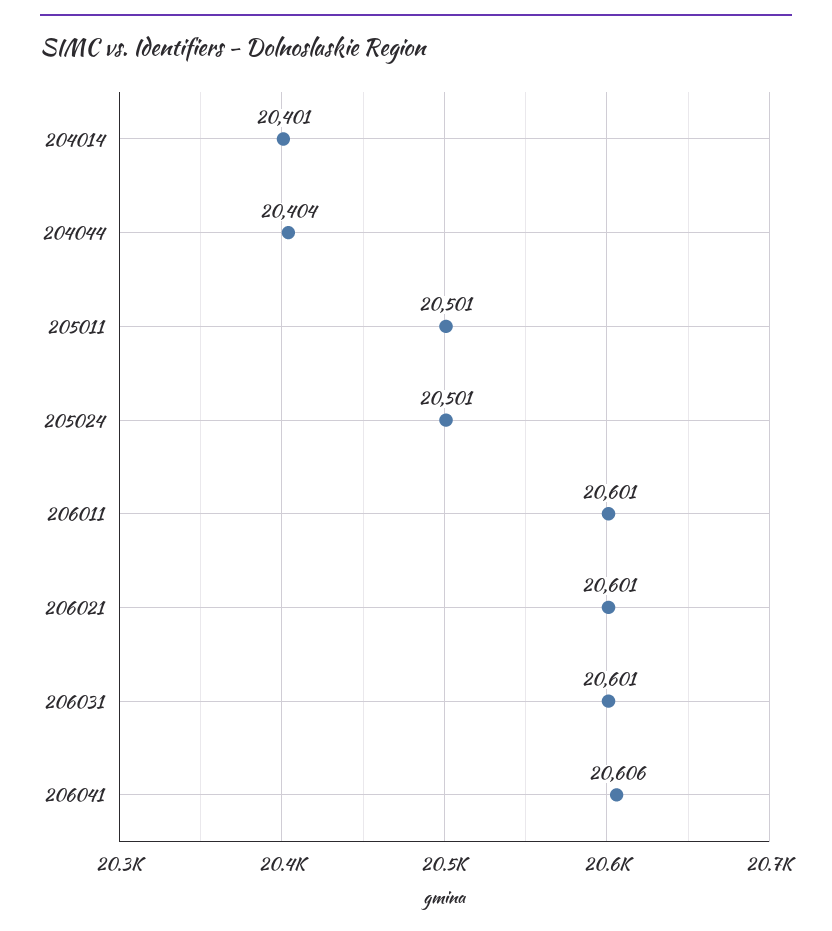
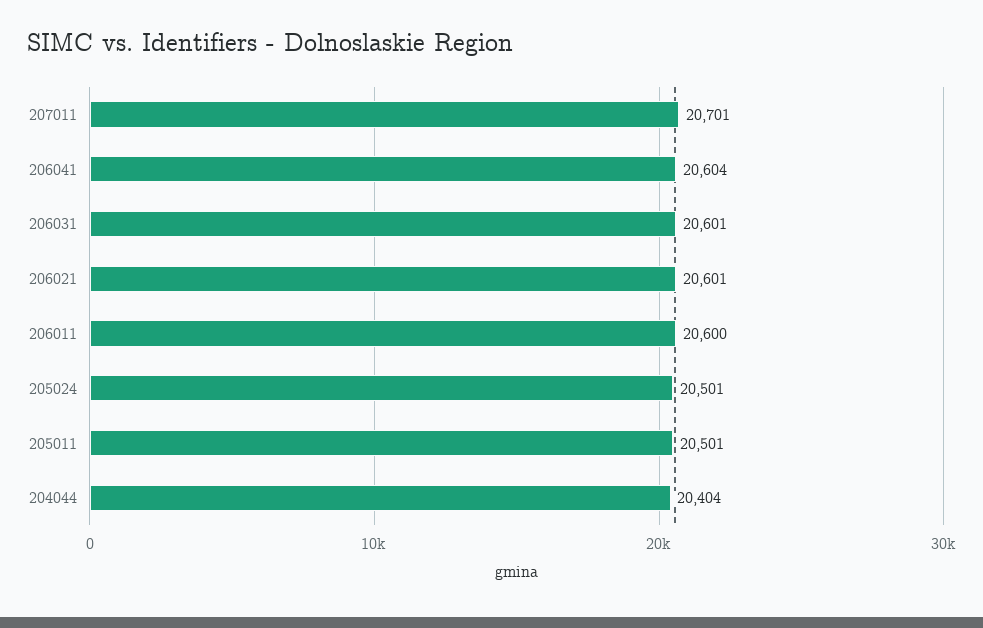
204014: 20401 -> none
206011: 20601 -> 20600
206041: 20606 -> 20604
207011: none -> 20701

